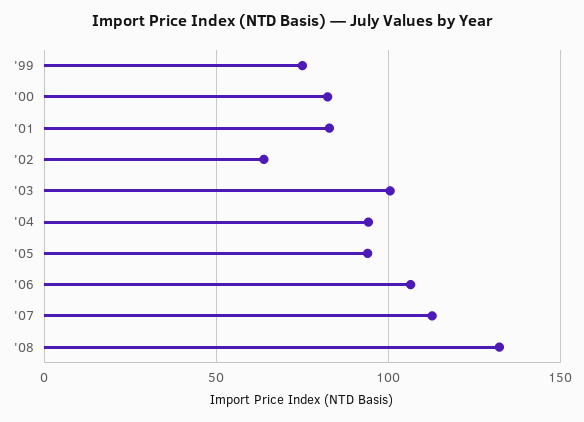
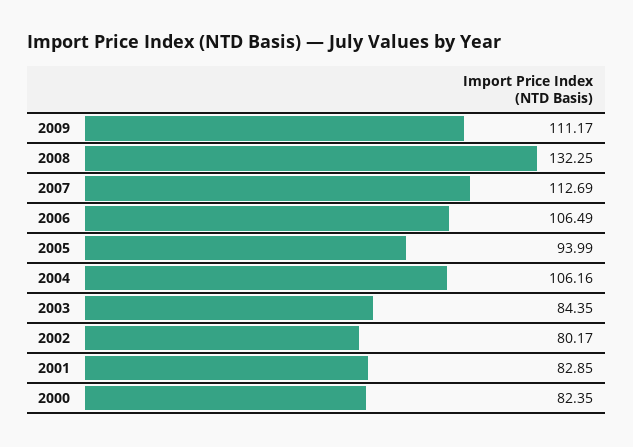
'99: 75 -> none
'02: 65 -> 80.17
'03: 100 -> 84.35
'04: 95 -> 106.16
2009: none -> 111.17

